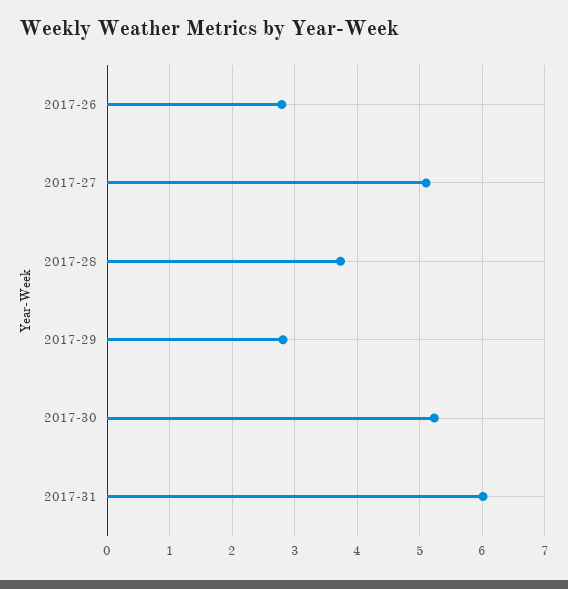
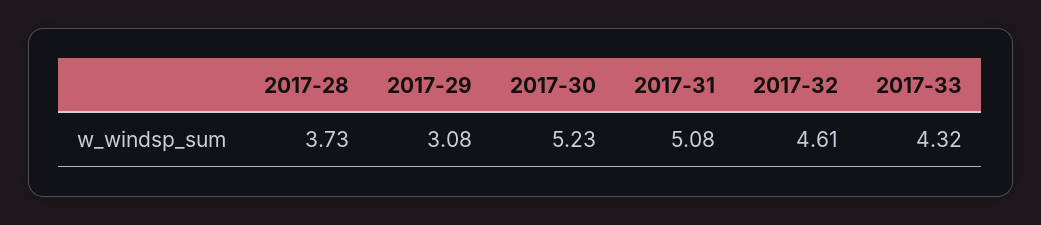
2017-26: 2.8 -> none
2017-27: 5.1 -> none
2017-29: 2.8 -> 3.08
2017-31: 6 -> 5.08
2017-32: none -> 4.61
2017-33: none -> 4.32

